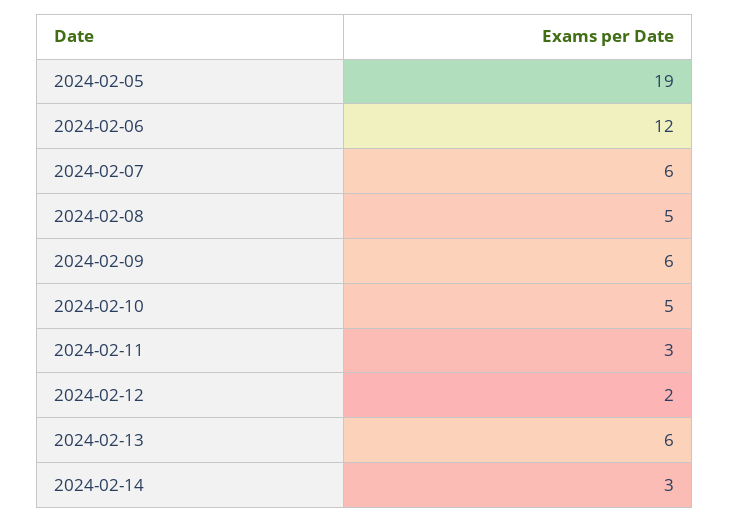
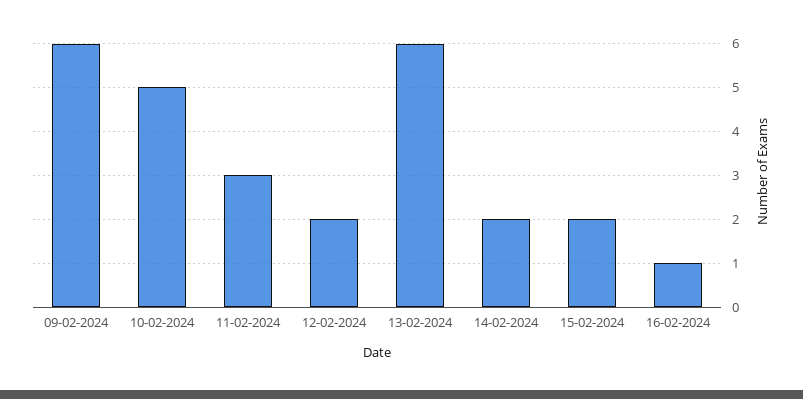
2024-02-05: 19 -> none
2024-02-06: 12 -> none
2024-02-07: 6 -> none
2024-02-08: 5 -> none
2024-02-14: 3 -> 2
15-02-2024: none -> 2
16-02-2024: none -> 1

